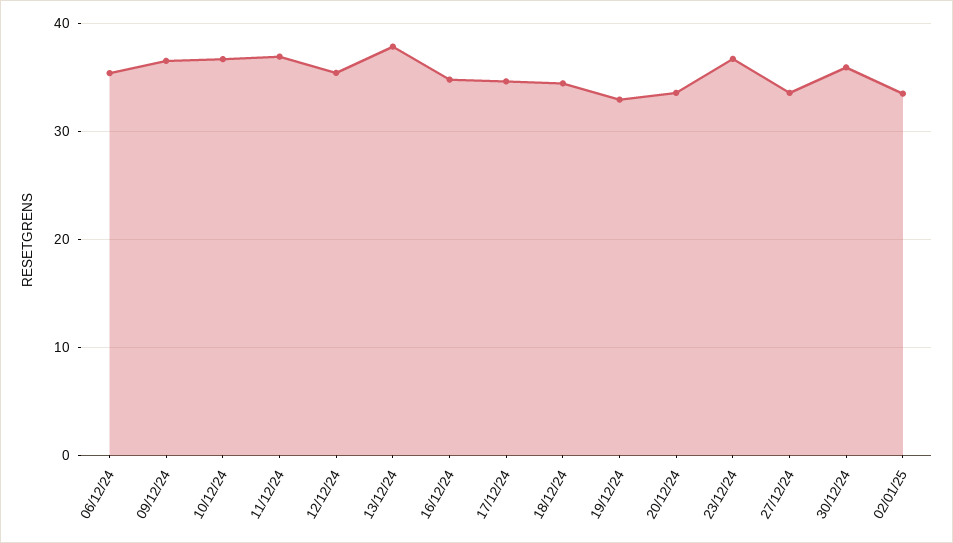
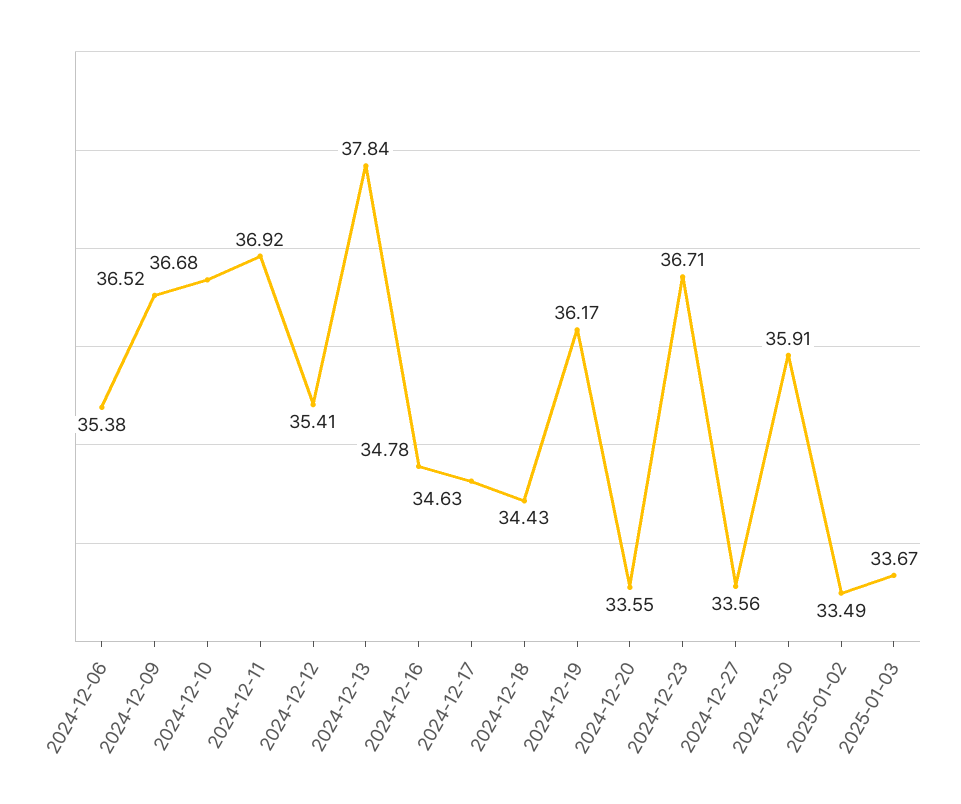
19/12/24: 33 -> 36.17
2025-01-03: none -> 33.67

